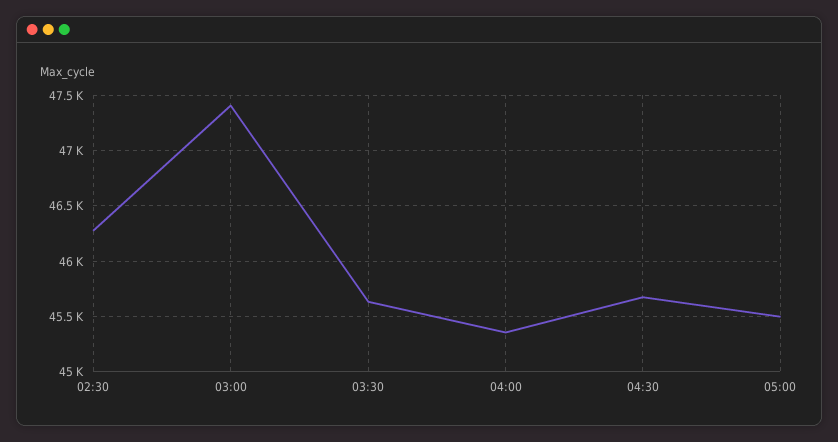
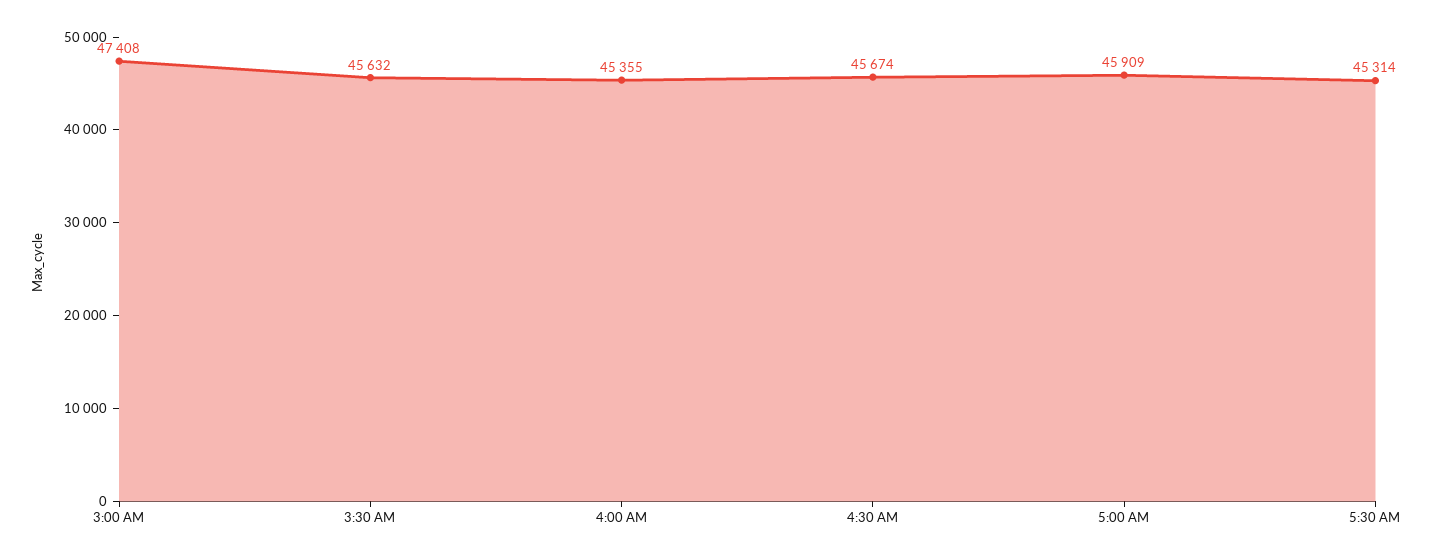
02:30: 46300 -> none
05:00: 45500 -> 45909
5:30 AM: none -> 45314

